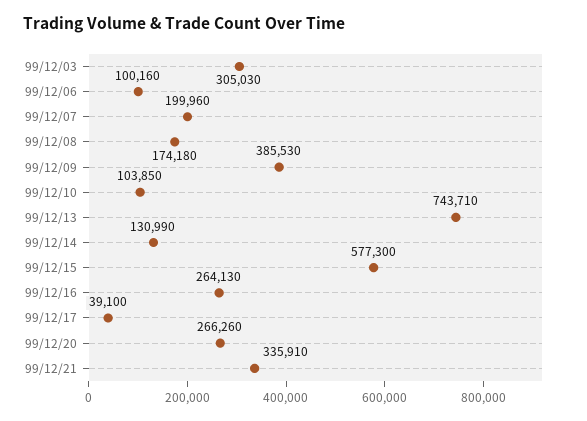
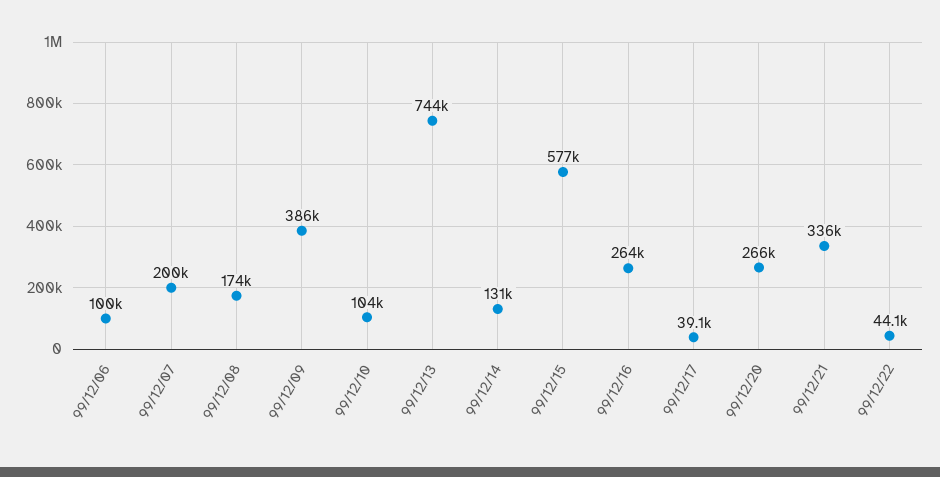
99/12/03: 305030 -> none
99/12/22: none -> 44100

